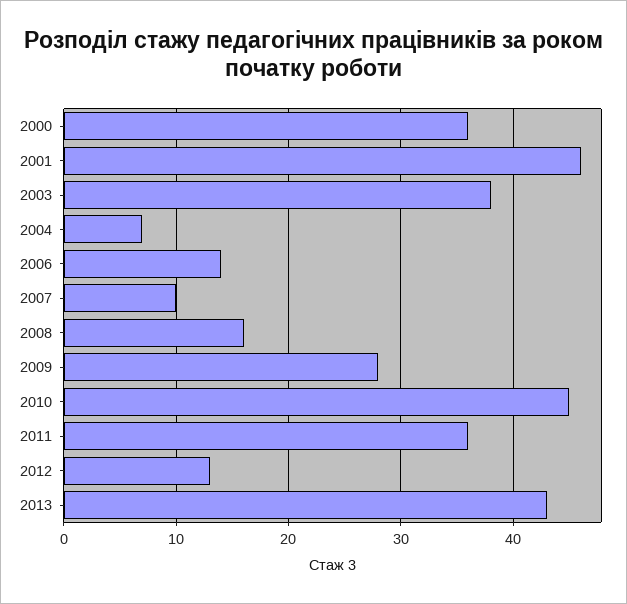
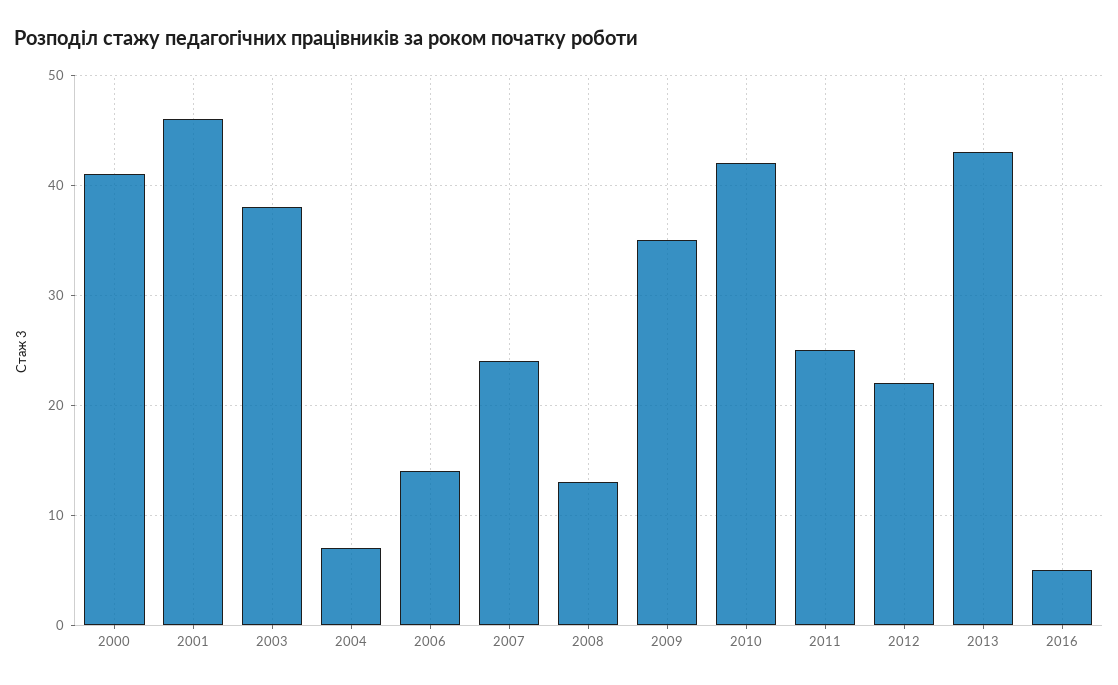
2000: 36 -> 41
2007: 10 -> 24
2008: 16 -> 13
2009: 28 -> 35
2010: 45 -> 42
2011: 36 -> 25
2012: 13 -> 22
2016: none -> 5

